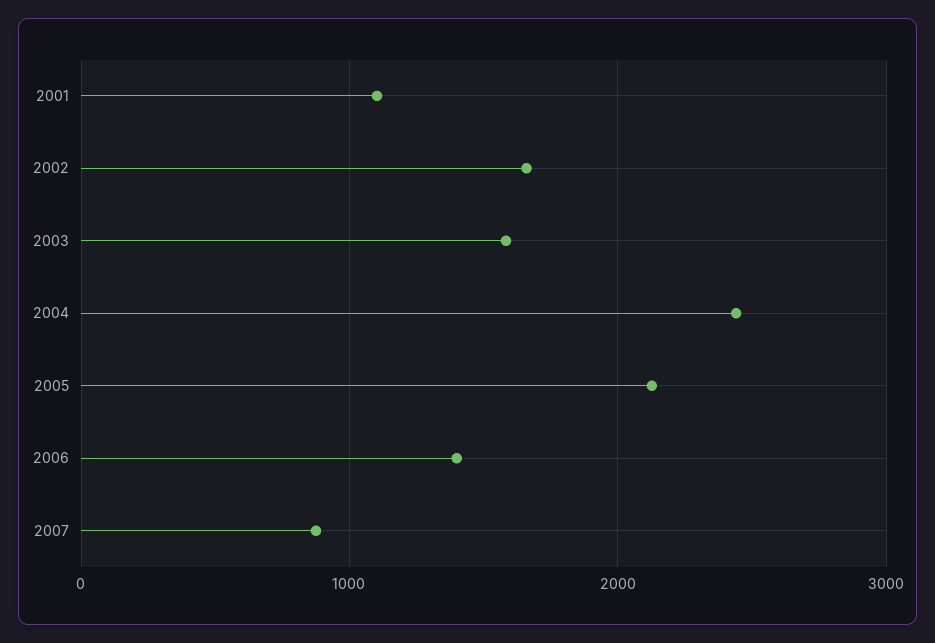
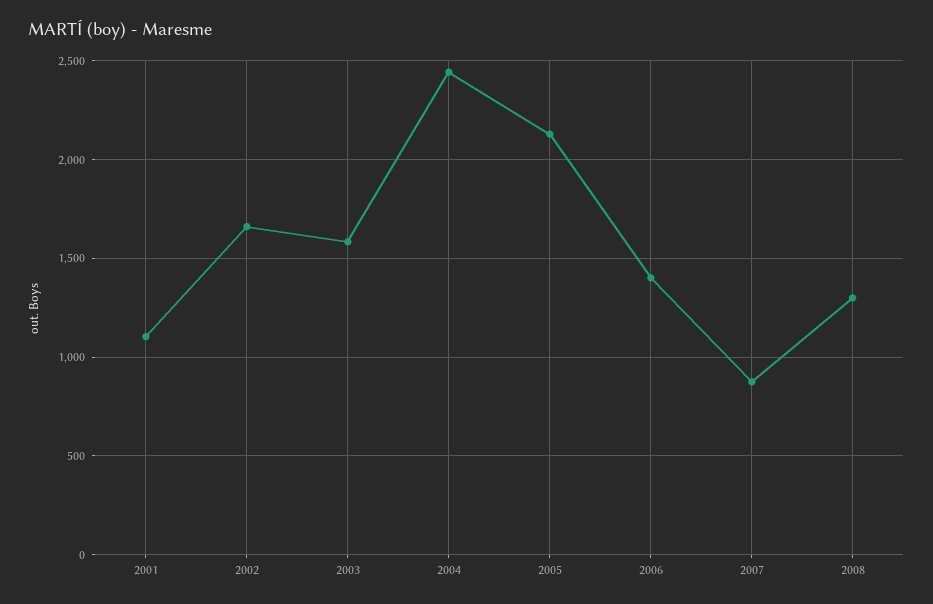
2008: none -> 1300

